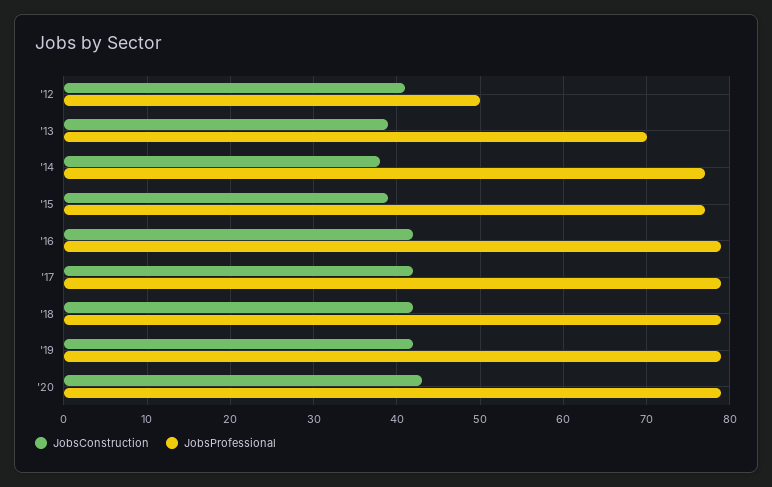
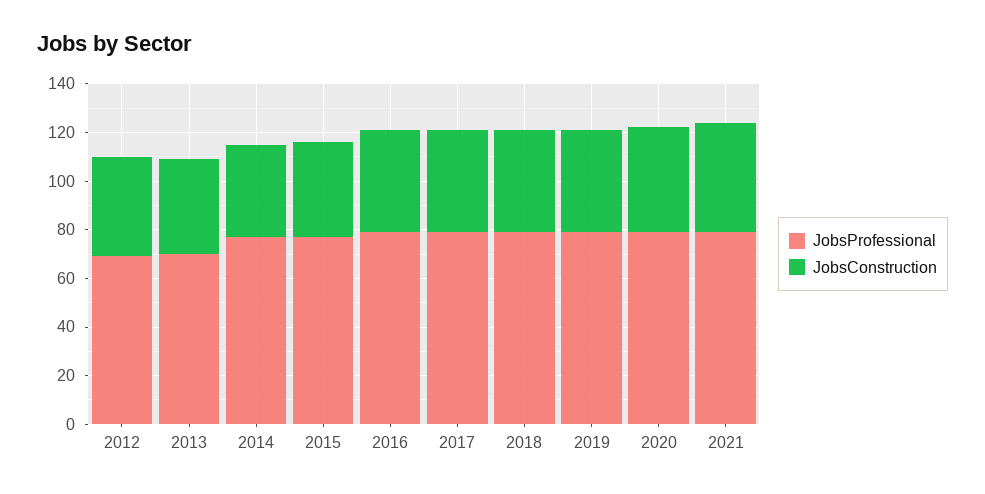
JobsProfessional, '12: 50 -> 70
JobsProfessional, 2021: none -> 80
JobsConstruction, 2021: none -> 45

